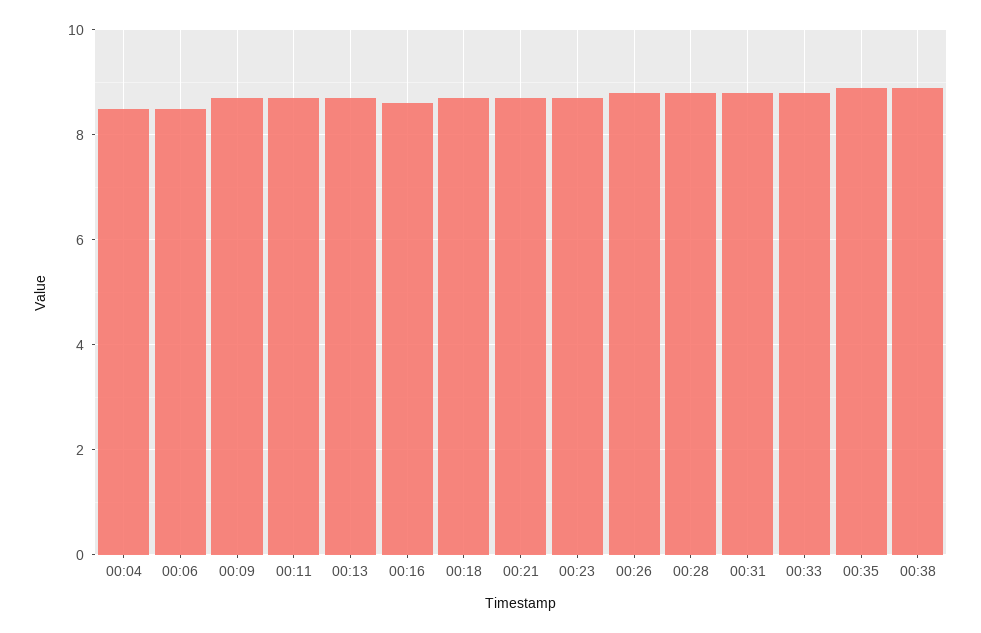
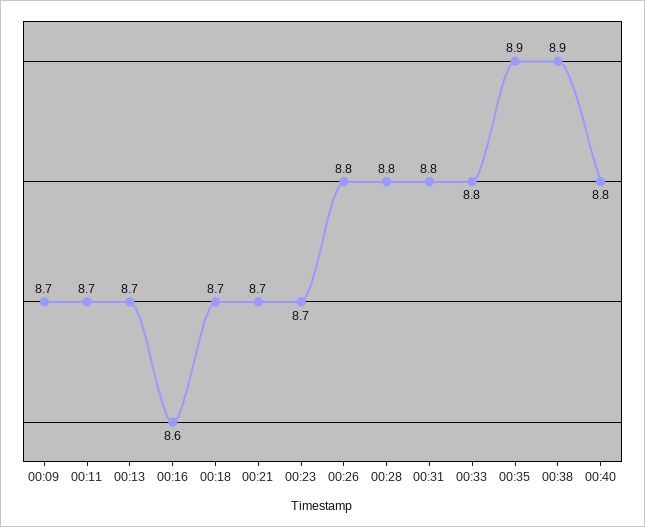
00:04: 8.5 -> none
00:06: 8.5 -> none
00:40: none -> 8.8

